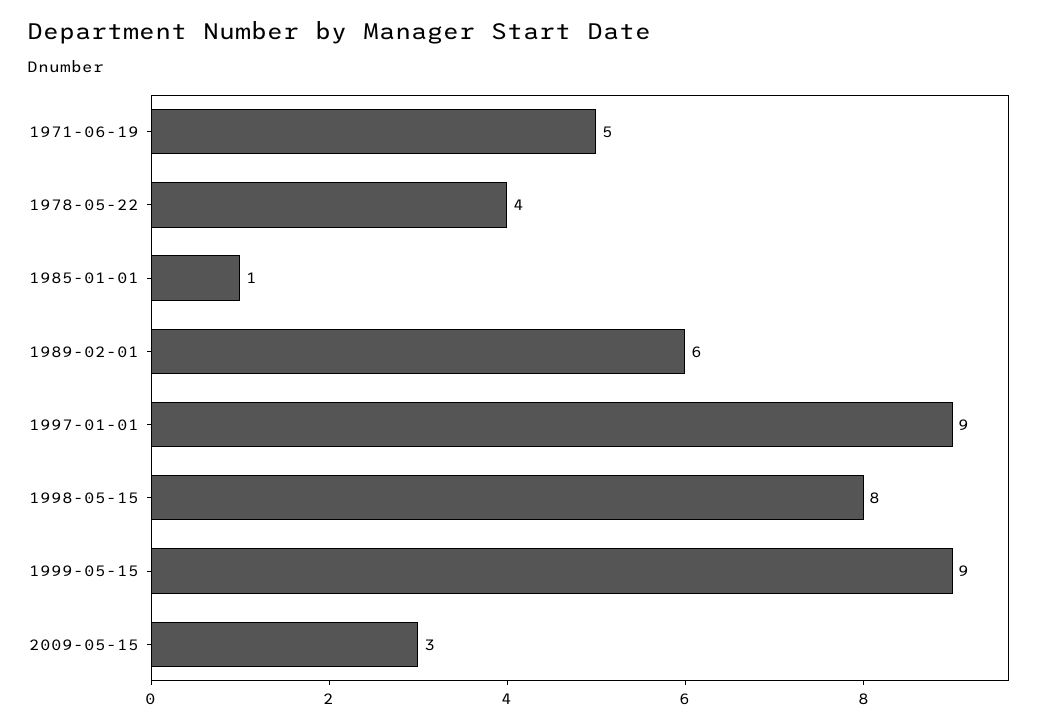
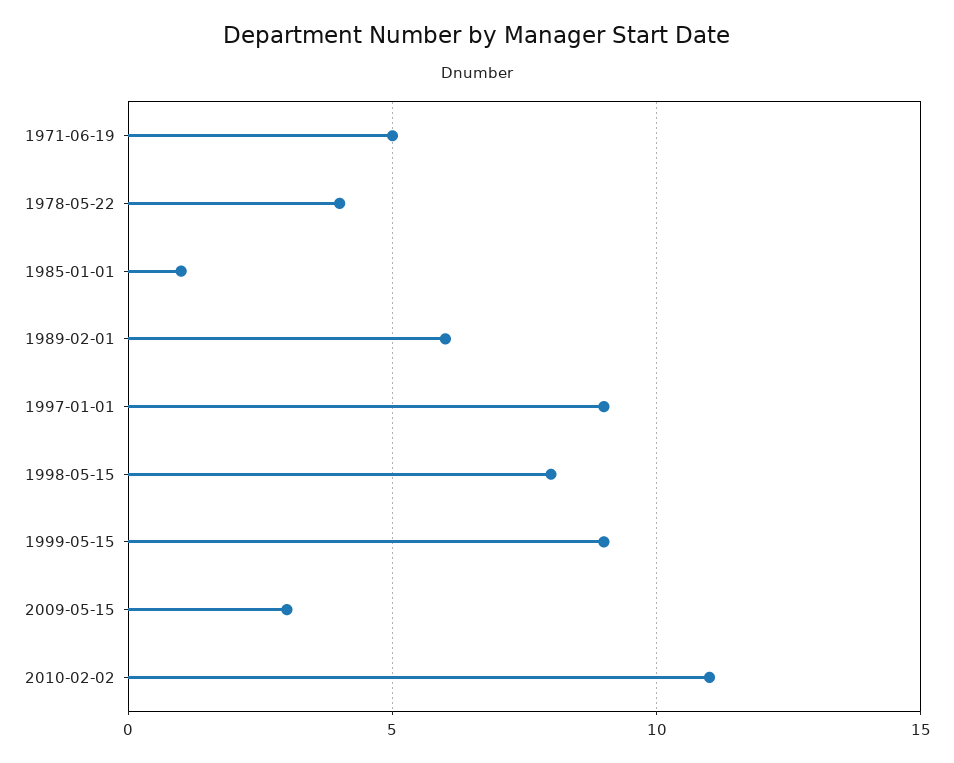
2010-02-02: none -> 11

